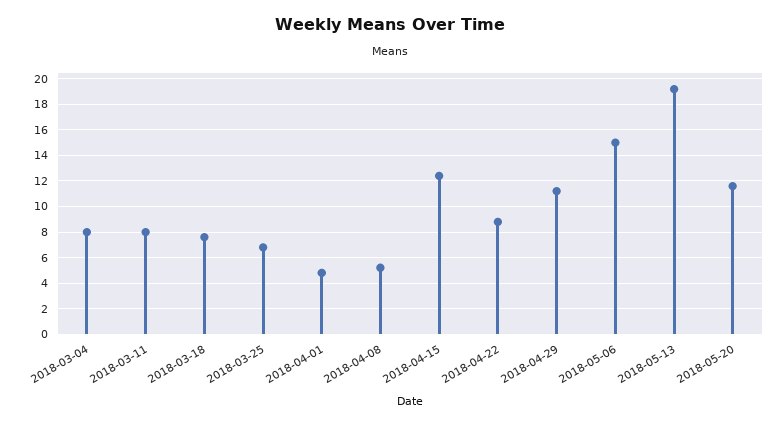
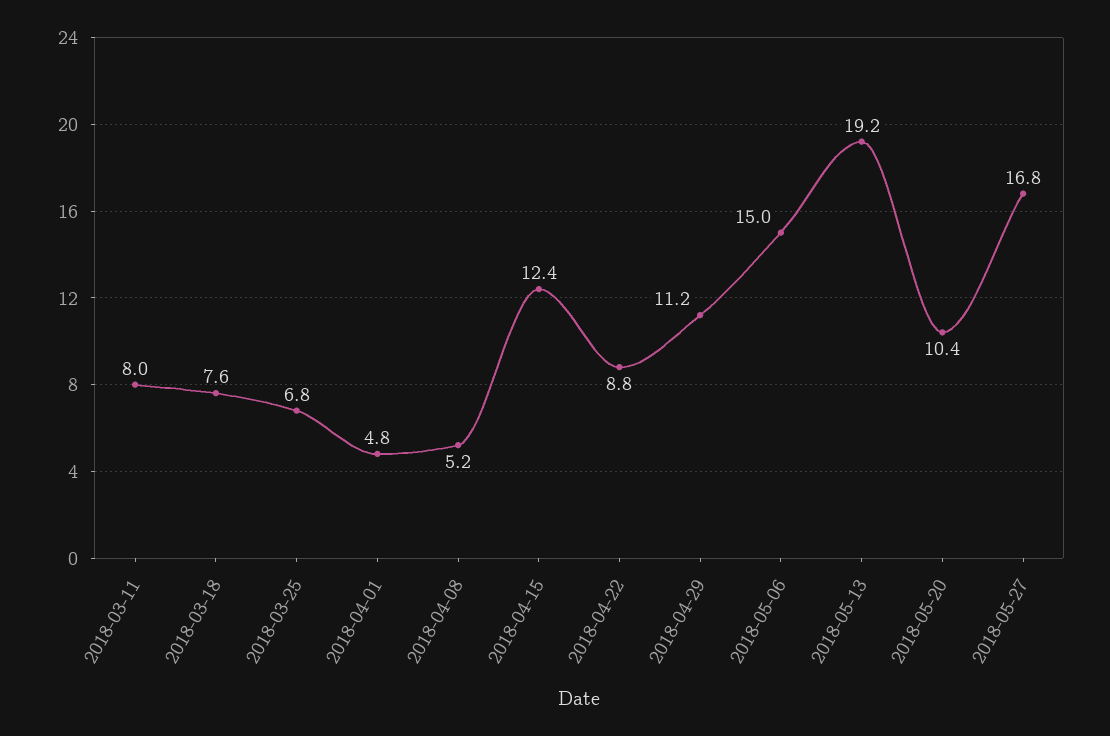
2018-03-04: 8 -> none
2018-05-20: 11.5 -> 10.4
2018-05-27: none -> 16.8

